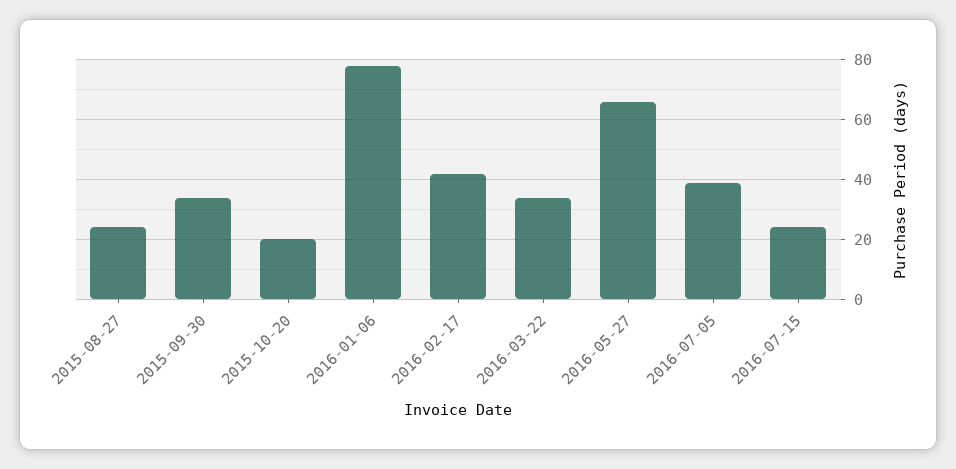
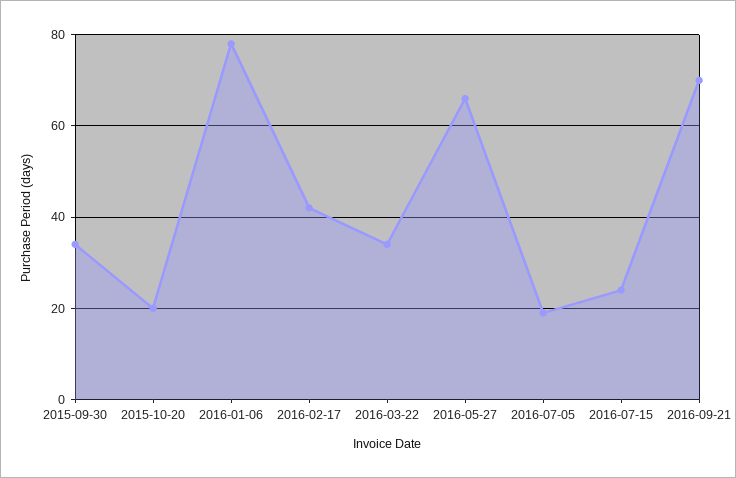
2015-08-27: 25 -> none
2016-07-05: 40 -> 20
2016-09-21: none -> 70

